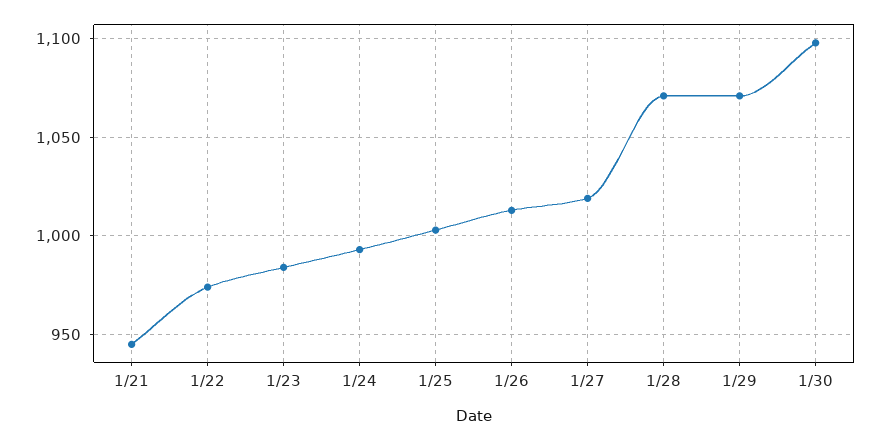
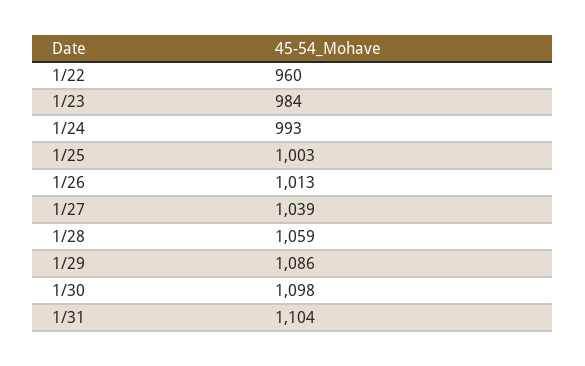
1/21: 945 -> none
1/22: 975 -> 960
1/27: 1020 -> 1039
1/28: 1070 -> 1059
1/29: 1070 -> 1086
1/31: none -> 1104

